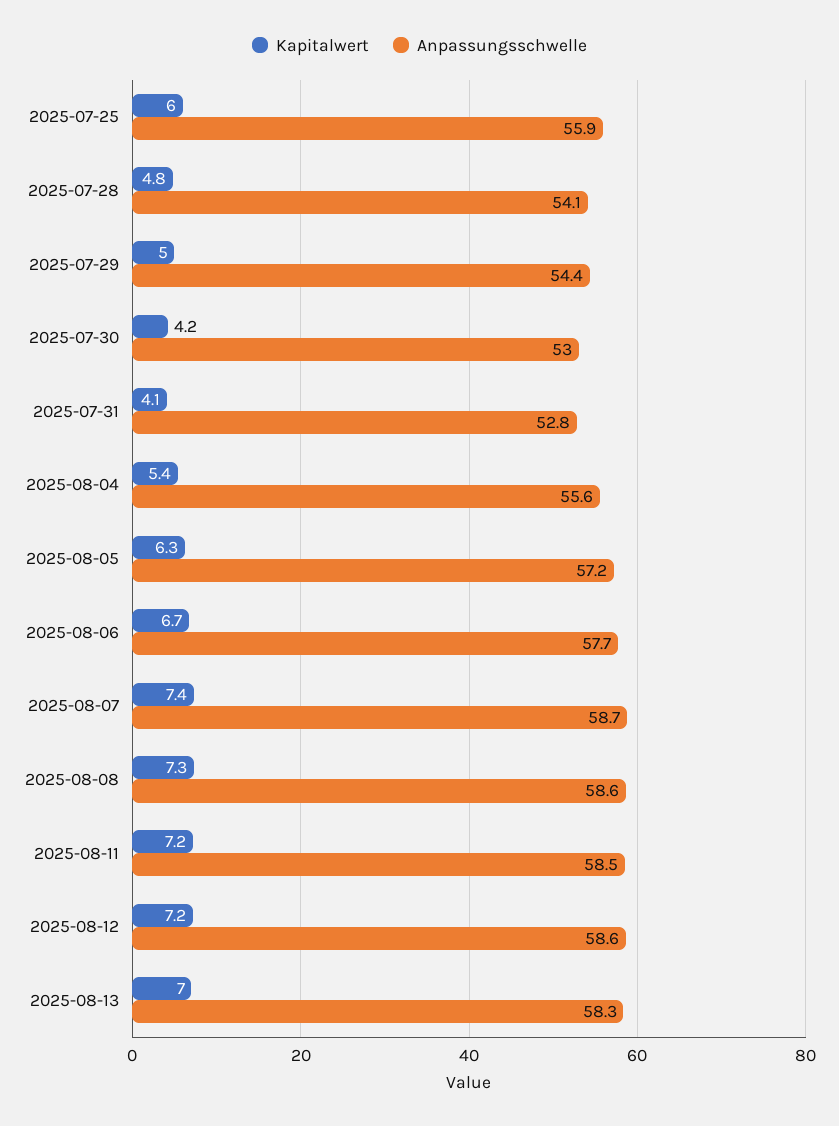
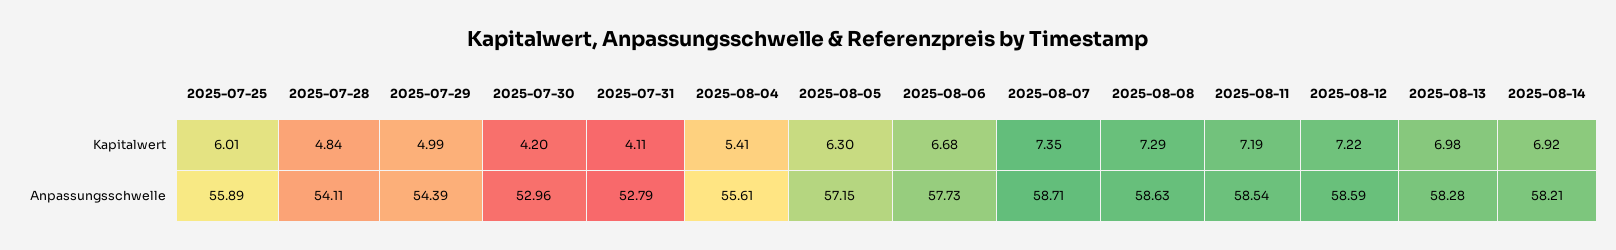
Kapitalwert, 2025-08-14: none -> 6.92
Anpassungsschwelle, 2025-08-14: none -> 58.21

